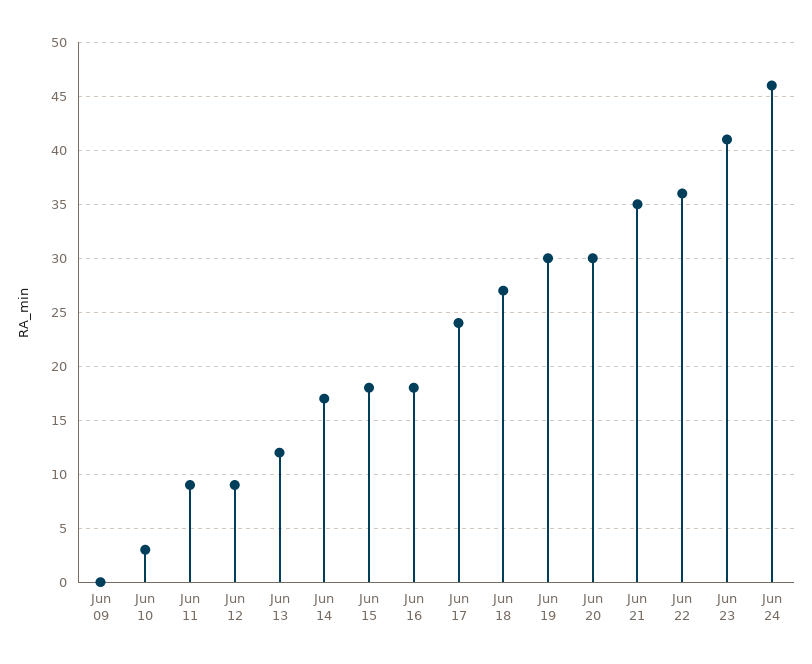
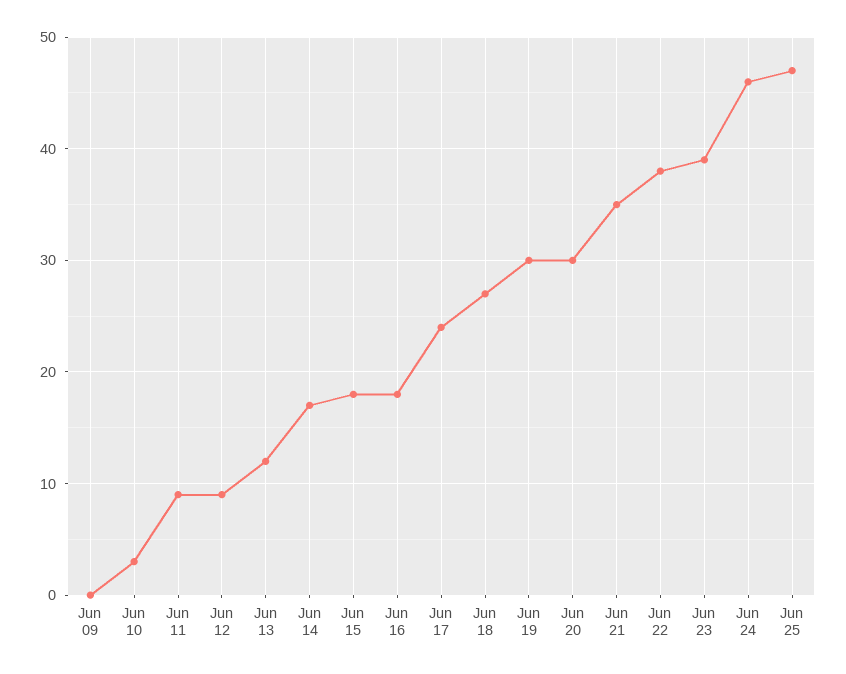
Jun 22: 36 -> 38
Jun 23: 41 -> 39
Jun 25: none -> 47

